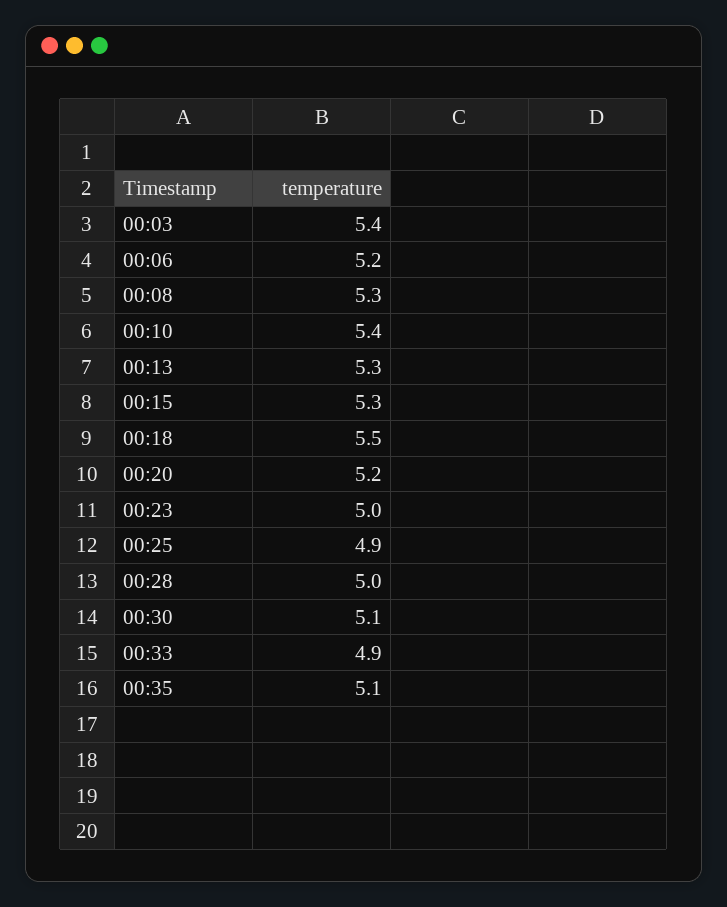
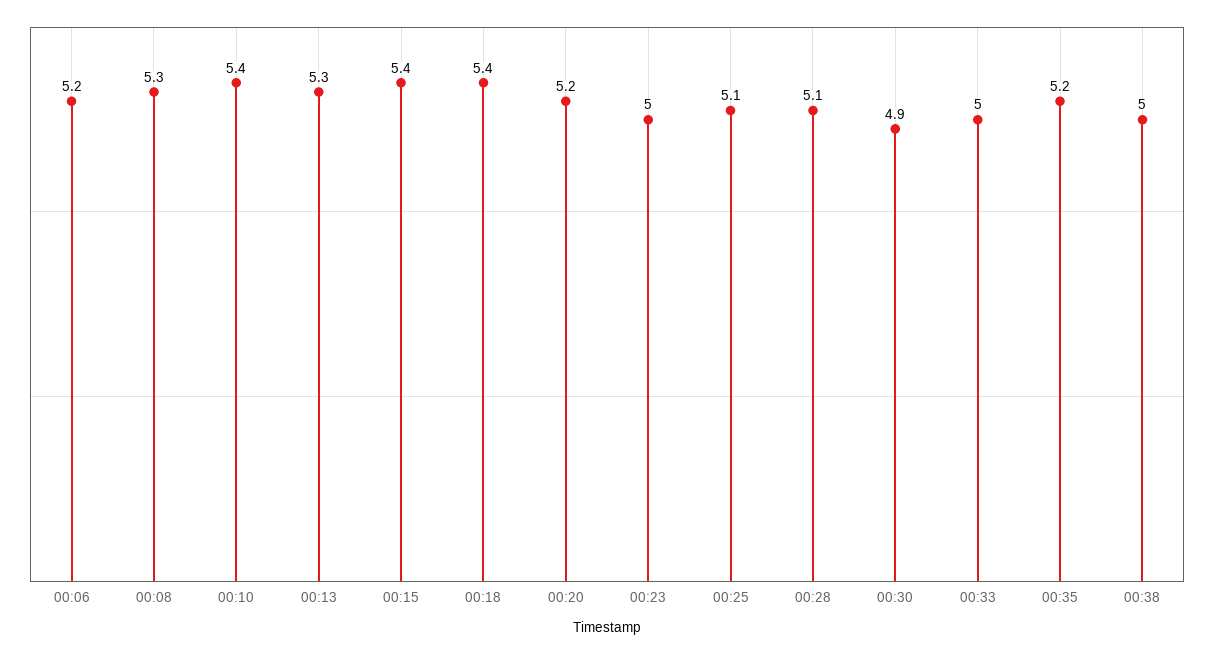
00:03: 5.4 -> none
00:15: 5.3 -> 5.4
00:18: 5.5 -> 5.4
00:25: 4.9 -> 5.1
00:28: 5 -> 5.1
00:30: 5.1 -> 4.9
00:33: 4.9 -> 5
00:35: 5.1 -> 5.2
00:38: none -> 5

